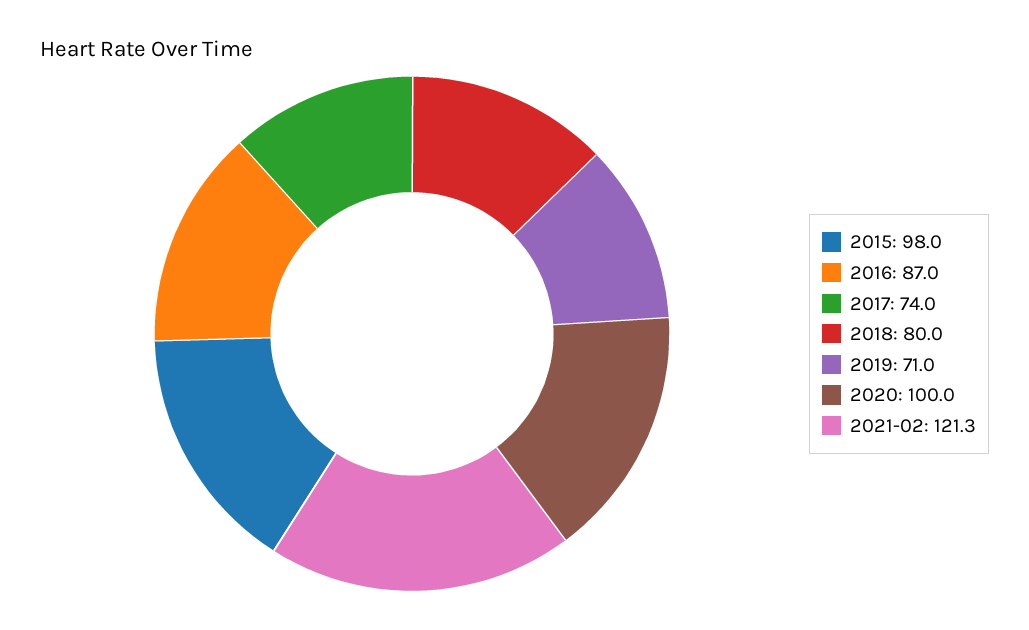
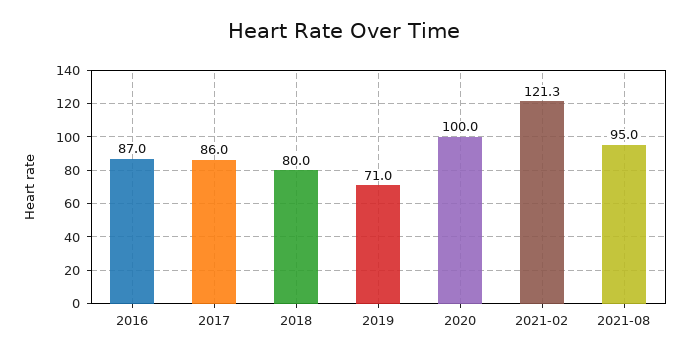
2015: 98 -> none
2017: 74 -> 86
2021-08: none -> 95

